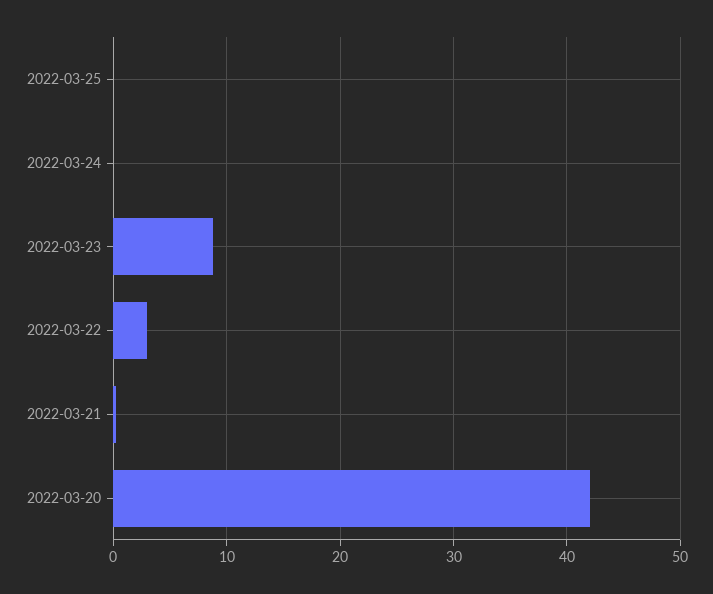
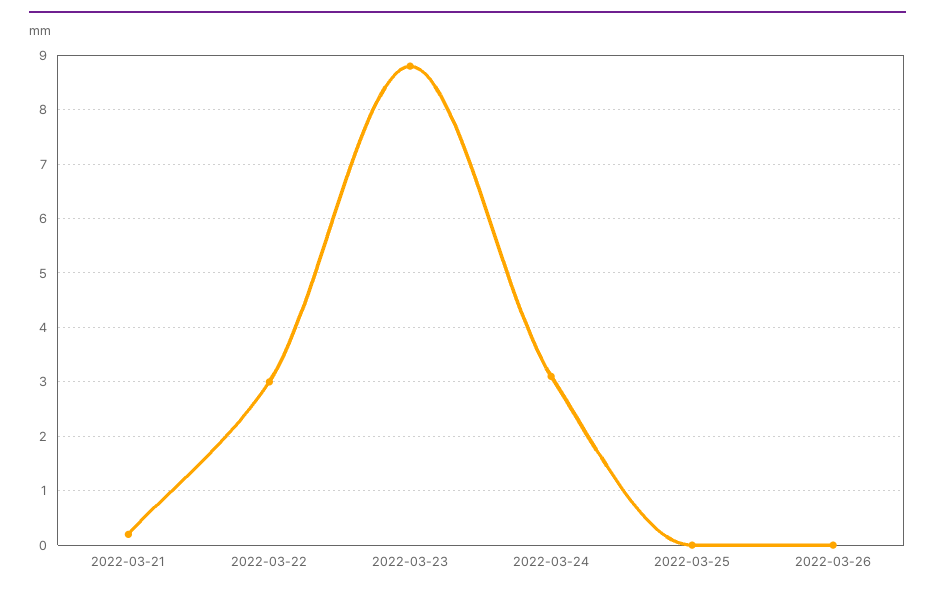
2022-03-24: 0 -> 3
2022-03-20: 42 -> none
2022-03-26: none -> 0

